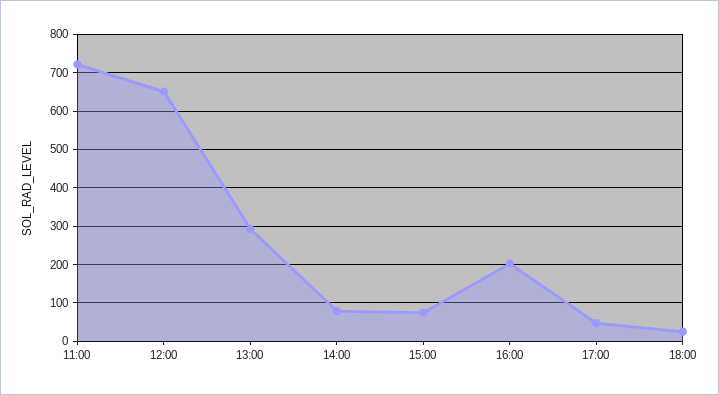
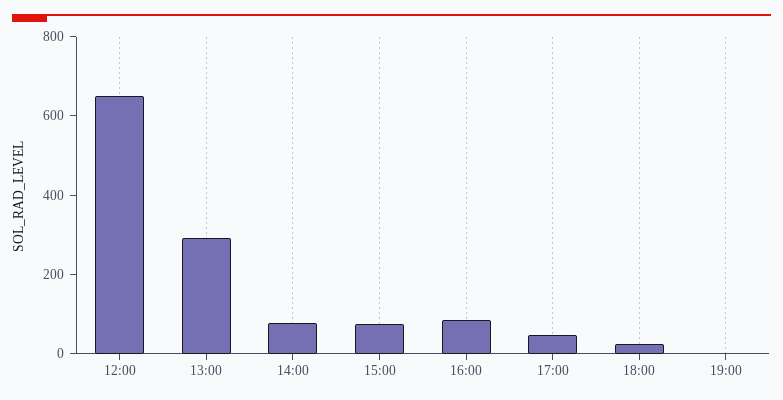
11:00: 720 -> none
16:00: 200 -> 100
19:00: none -> 0

